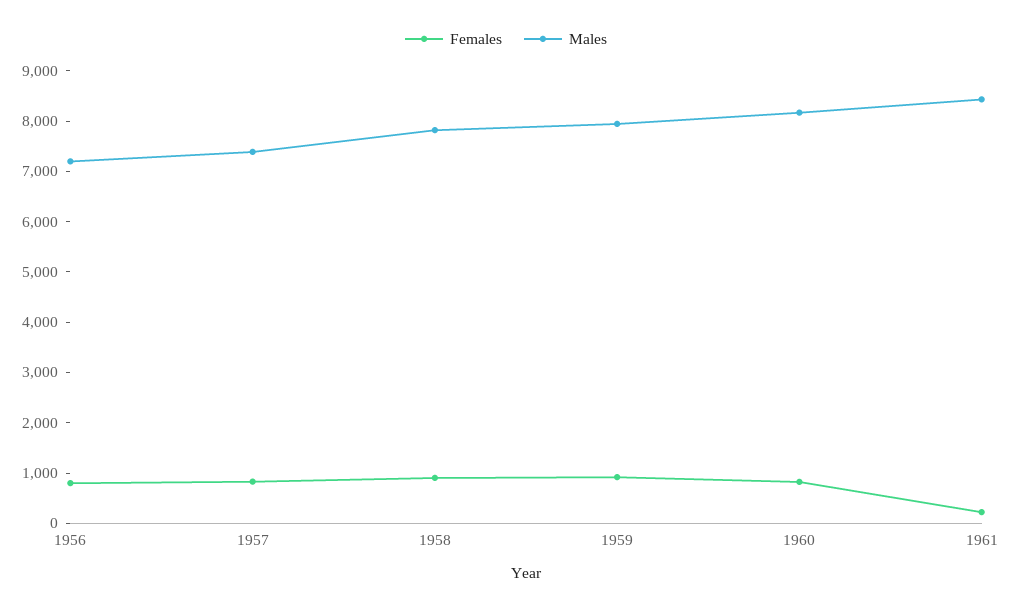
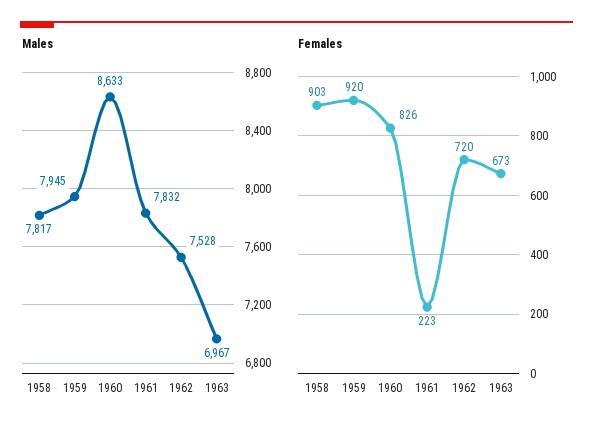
Females, 1956: 800 -> none
Males, 1956: 7200 -> none
Females, 1957: 800 -> none
Males, 1957: 7400 -> none
Males, 1960: 8200 -> 8633
Males, 1961: 8400 -> 7832
Males, 1962: none -> 7528
Males, 1963: none -> 6967
Females, 1962: none -> 720
Females, 1963: none -> 673

